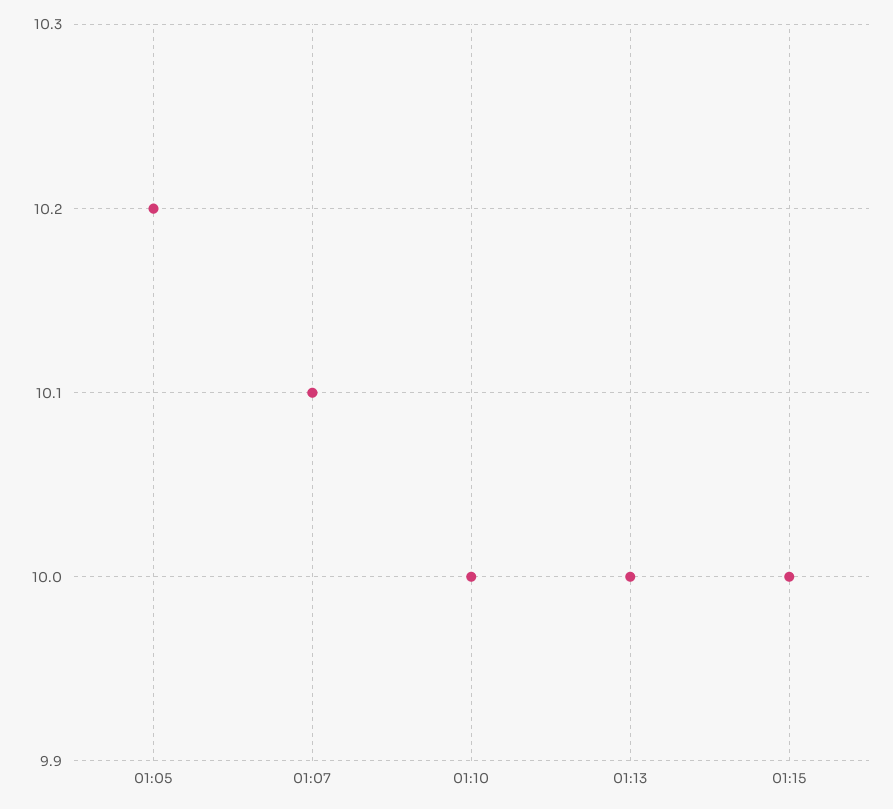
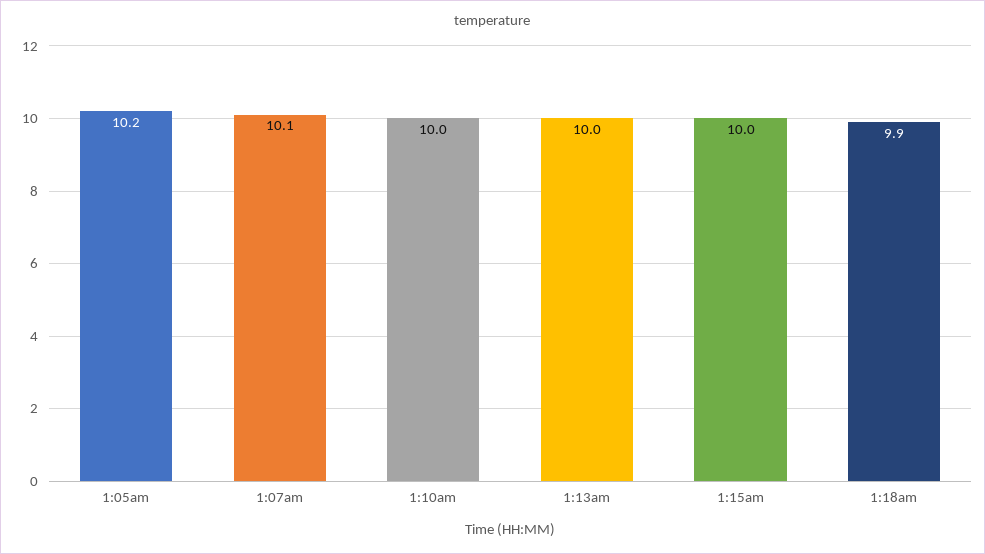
1:18am: none -> 9.9

